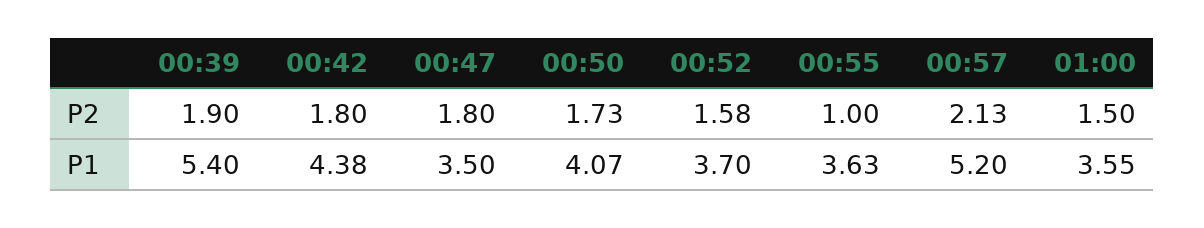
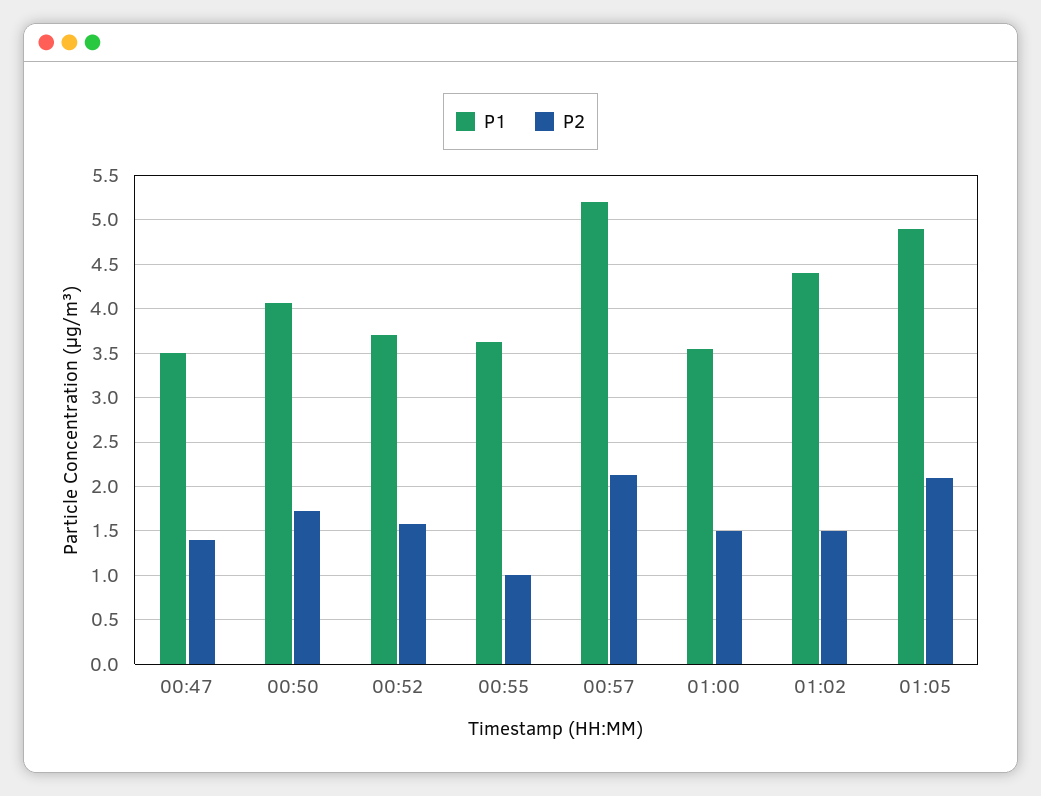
P2, 00:39: 1.9 -> none
P2, 00:42: 1.8 -> none
P2, 00:47: 1.8 -> 1.4
P1, 00:39: 5.4 -> none
P1, 00:42: 4.38 -> none
P1, 01:02: none -> 4.4
P2, 01:02: none -> 1.5
P1, 01:05: none -> 4.9
P2, 01:05: none -> 2.1

